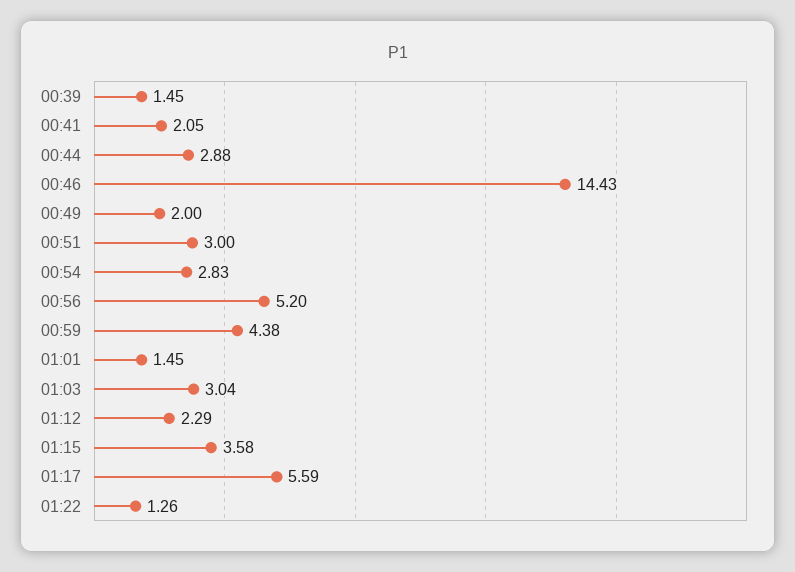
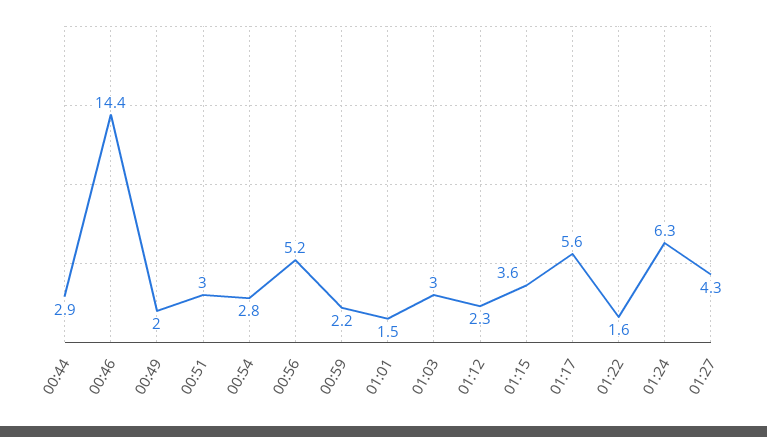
00:39: 1.45 -> none
00:41: 2.05 -> none
00:59: 4.38 -> 2.2
01:22: 1.26 -> 1.6
01:24: none -> 6.3
01:27: none -> 4.3

